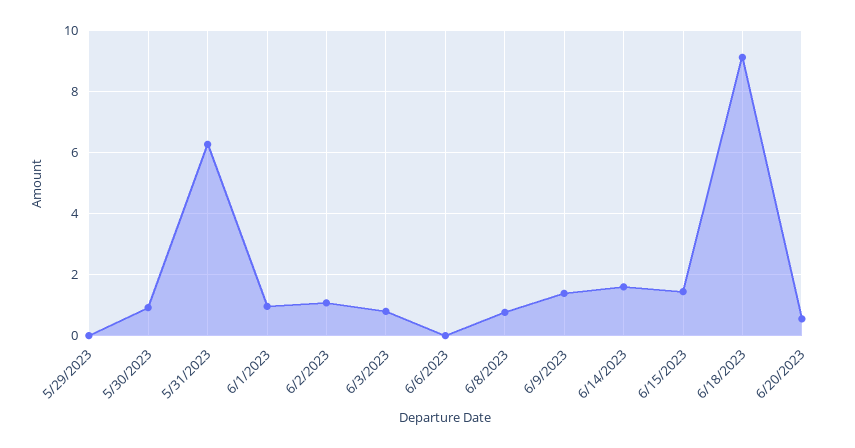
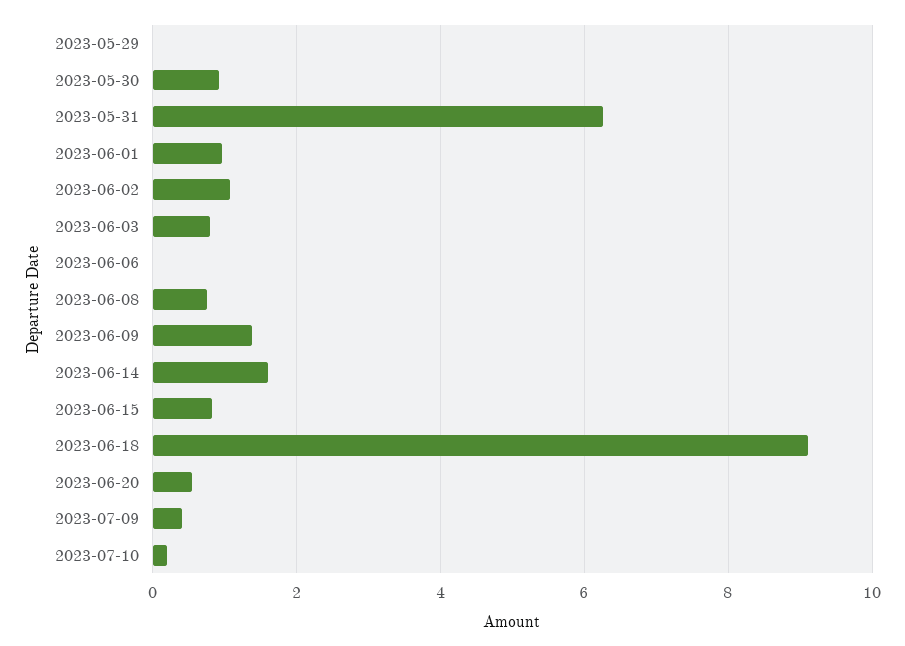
6/15/2023: 1.4 -> 0.8
2023-07-09: none -> 0.4
2023-07-10: none -> 0.2

